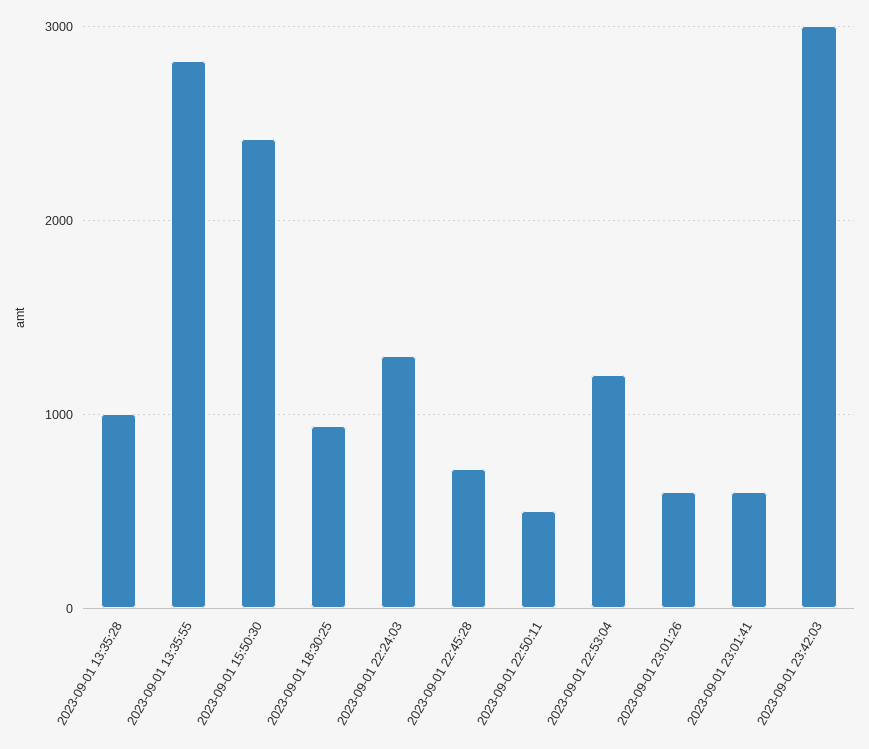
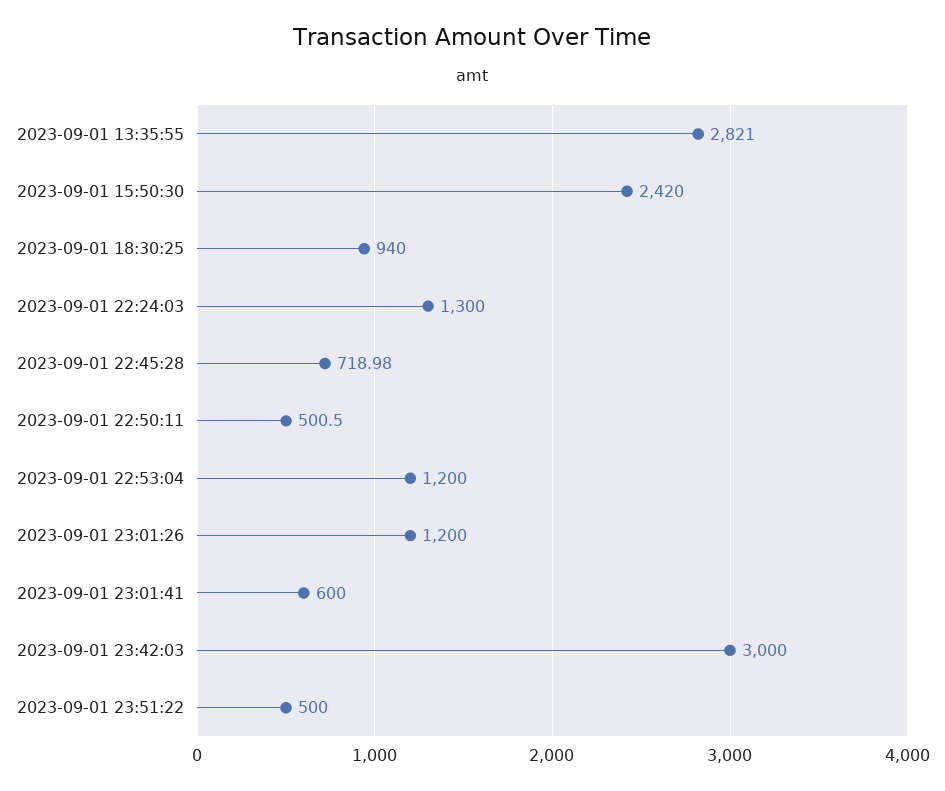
2023-09-01 13:35:28: 1000 -> none
2023-09-01 23:01:26: 600 -> 1200
2023-09-01 23:51:22: none -> 500

